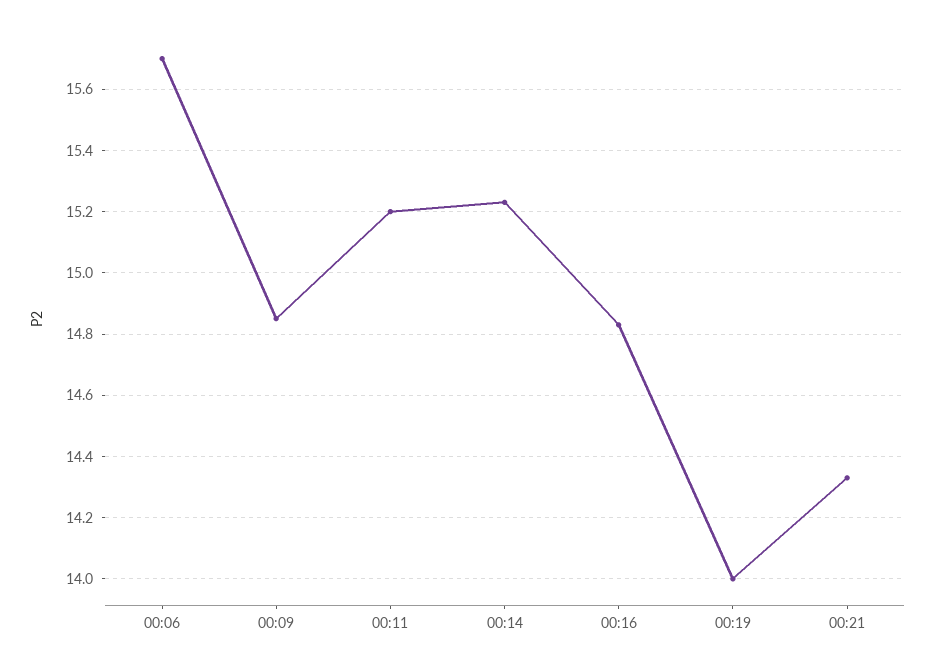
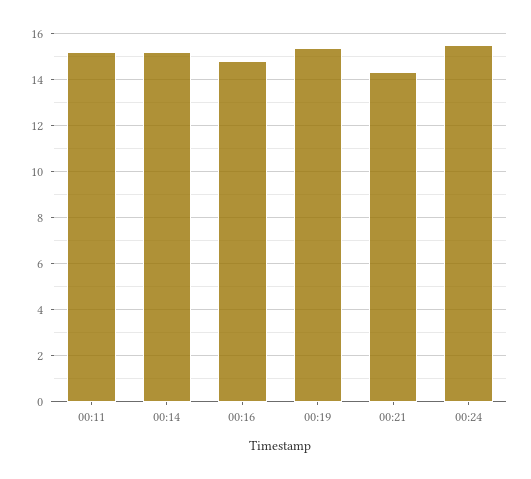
00:06: 15.7 -> none
00:09: 14.85 -> none
00:19: 14 -> 15.5
00:24: none -> 15.5

